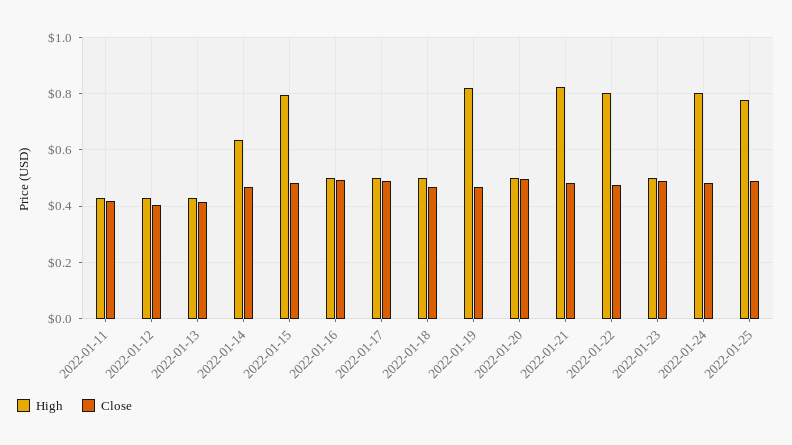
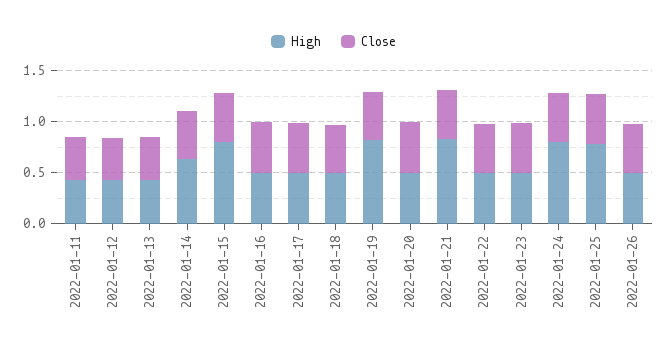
High, 2022-01-22: 0.8 -> 0.5
High, 2022-01-26: none -> 0.5
Close, 2022-01-26: none -> 0.5

